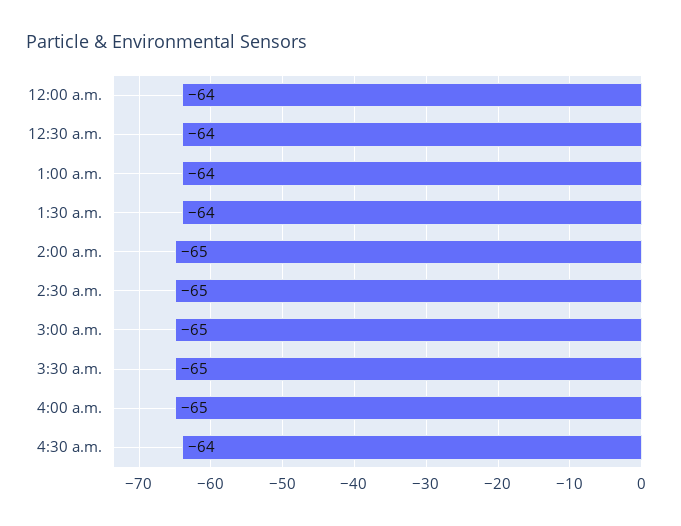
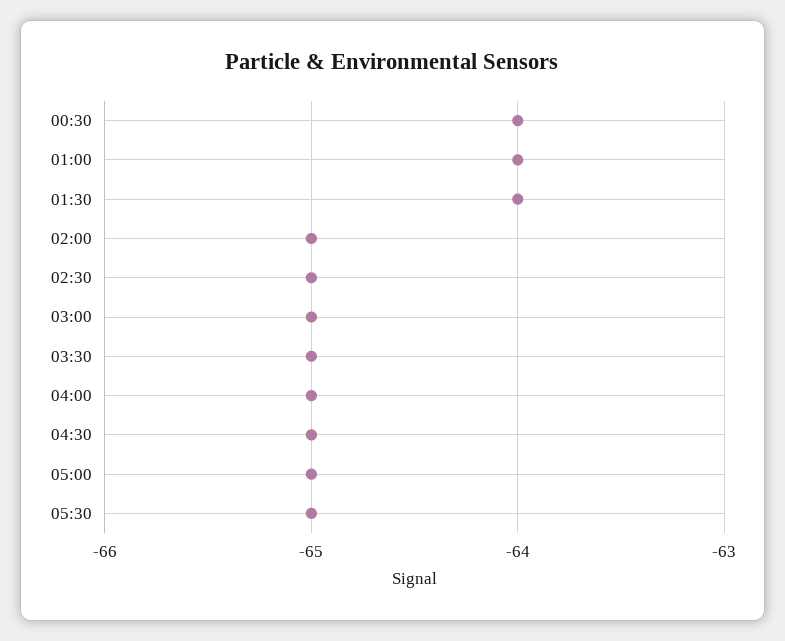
12:00 a.m.: -64 -> none
4:30 a.m.: -64 -> -65
05:00: none -> -65
05:30: none -> -65

